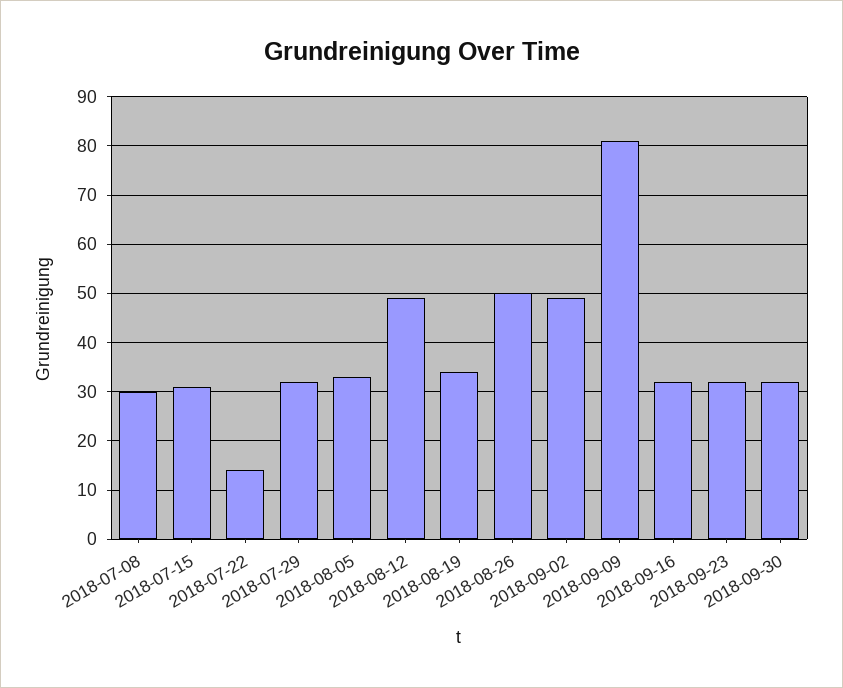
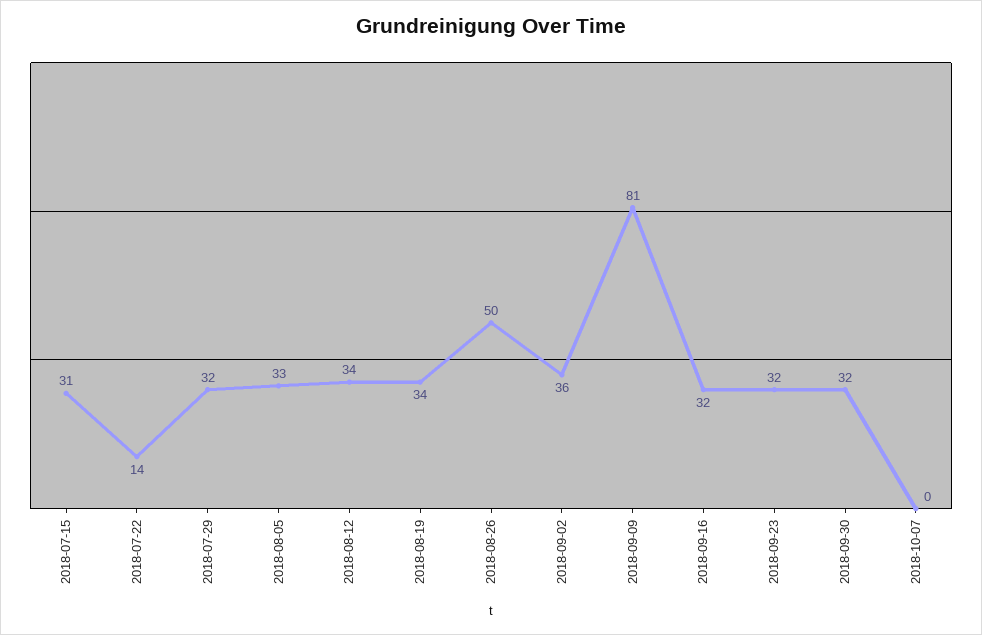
2018-07-08: 30 -> none
2018-08-12: 50 -> 34
2018-09-02: 50 -> 36
2018-10-07: none -> 0

